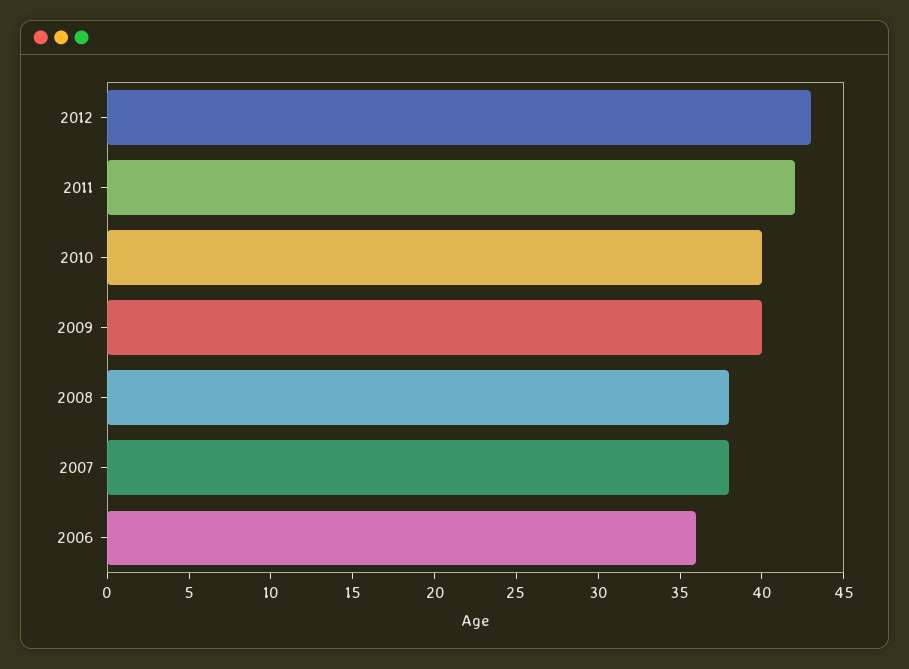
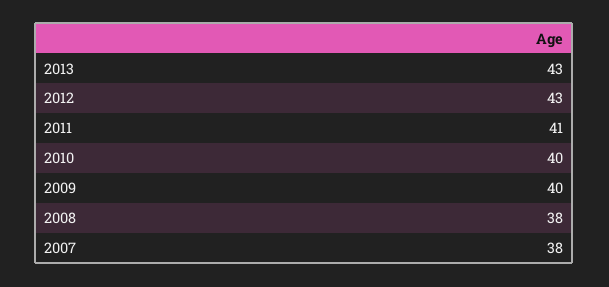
2011: 42 -> 41
2006: 36 -> none
2013: none -> 43

